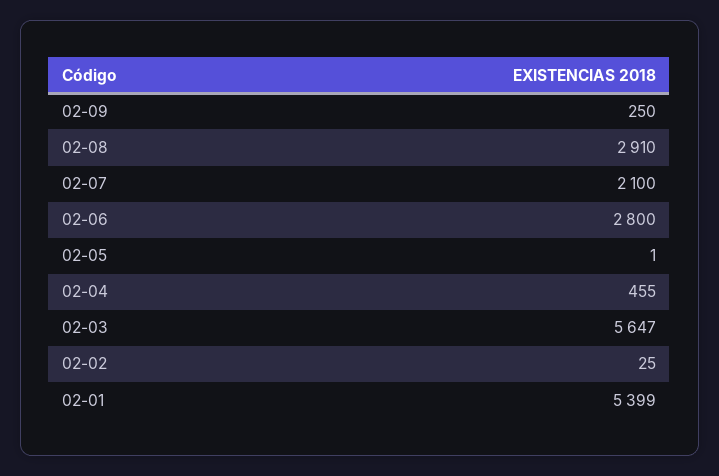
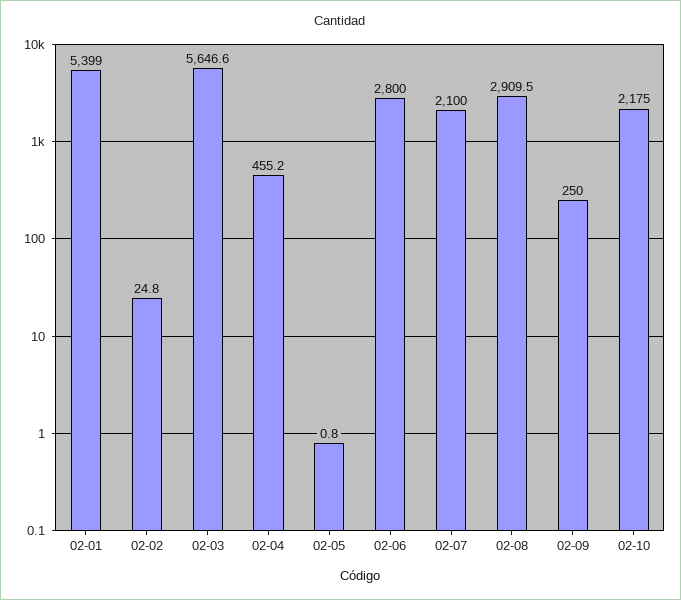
02-10: none -> 2175

